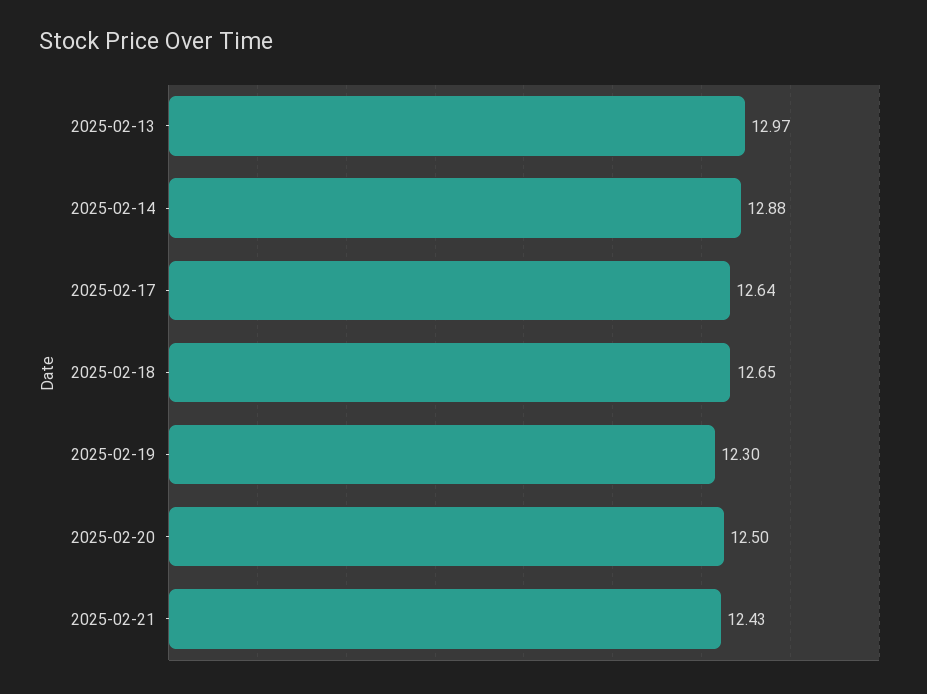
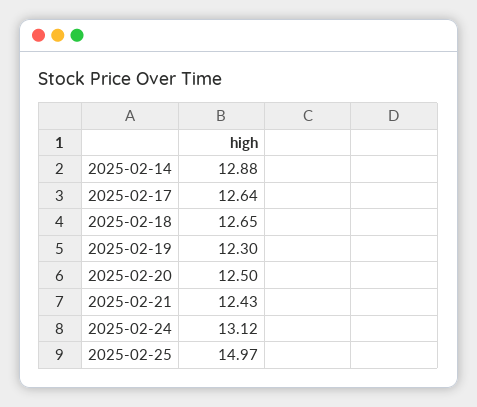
2025-02-13: 12.97 -> none
2025-02-24: none -> 13.12
2025-02-25: none -> 14.97

